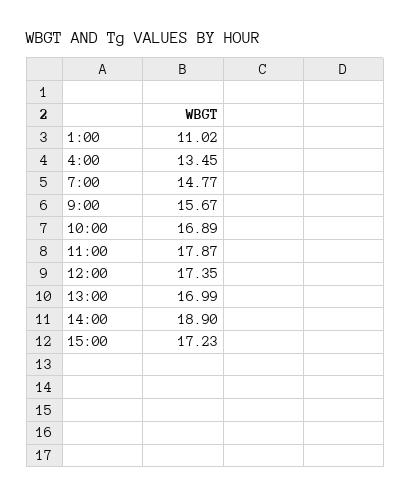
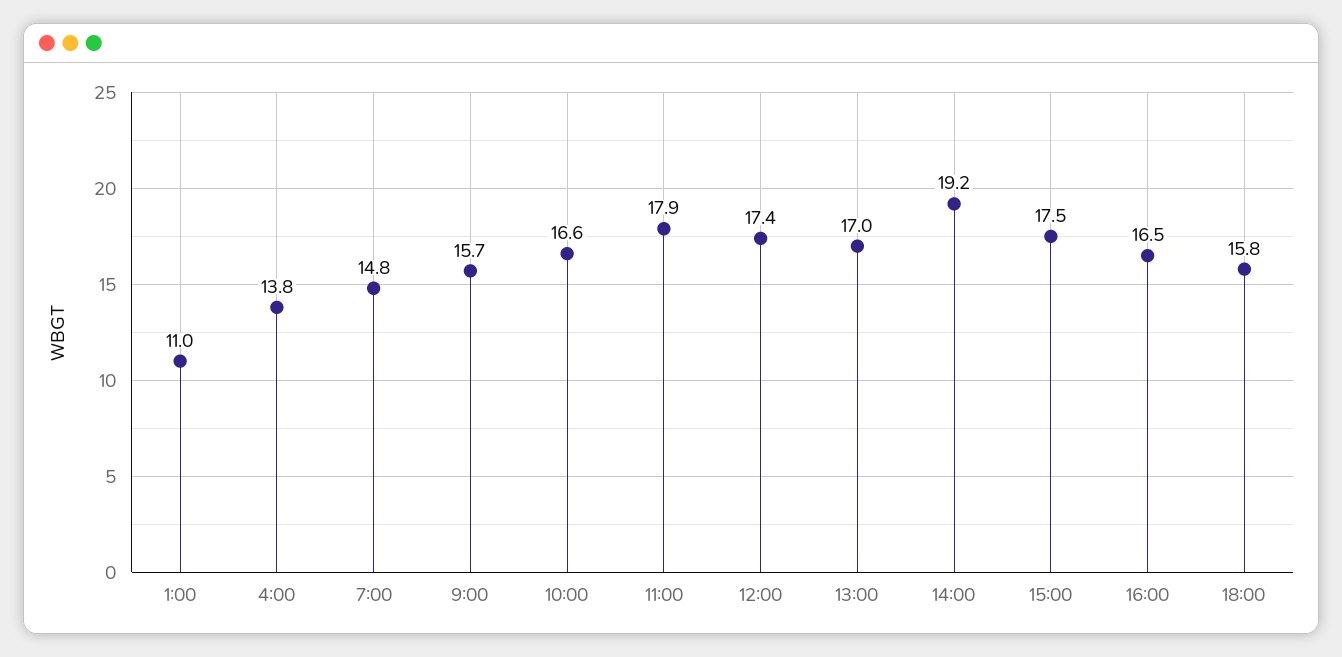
4:00: 13.45 -> 13.8
10:00: 16.89 -> 16.6
14:00: 18.9 -> 19.2
15:00: 17.23 -> 17.5
16:00: none -> 16.5
18:00: none -> 15.8

